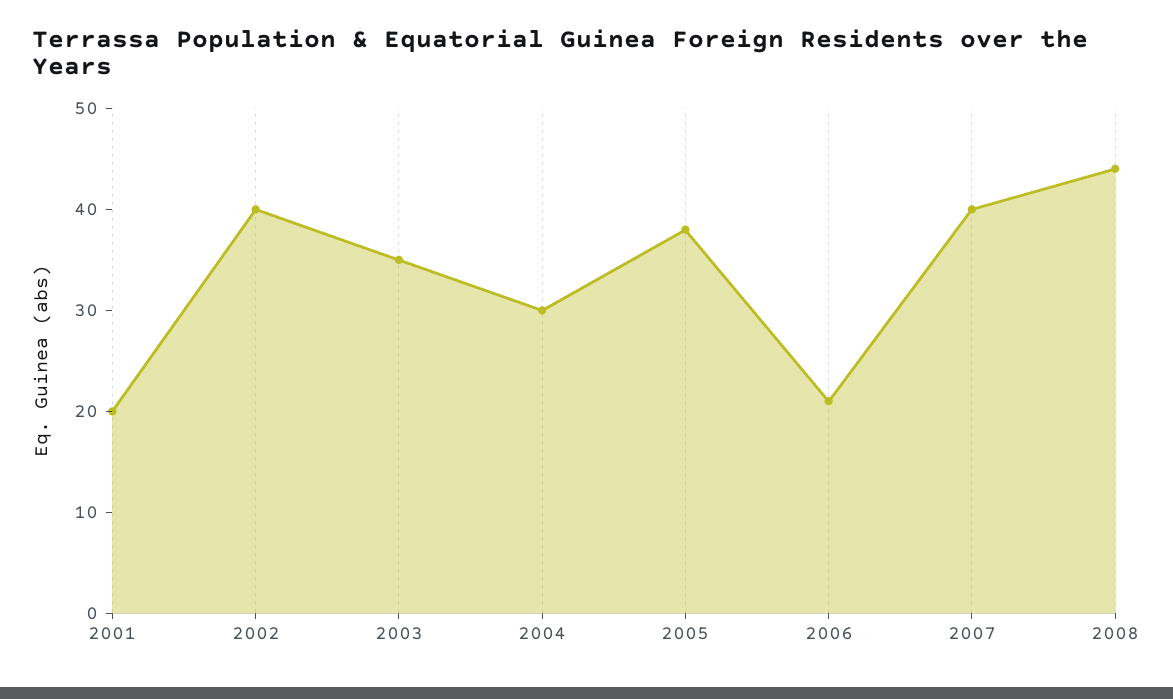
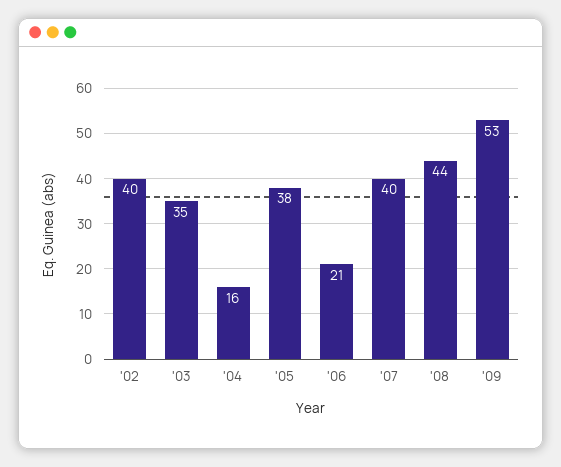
2001: 20 -> none
2004: 30 -> 16
'09: none -> 53

